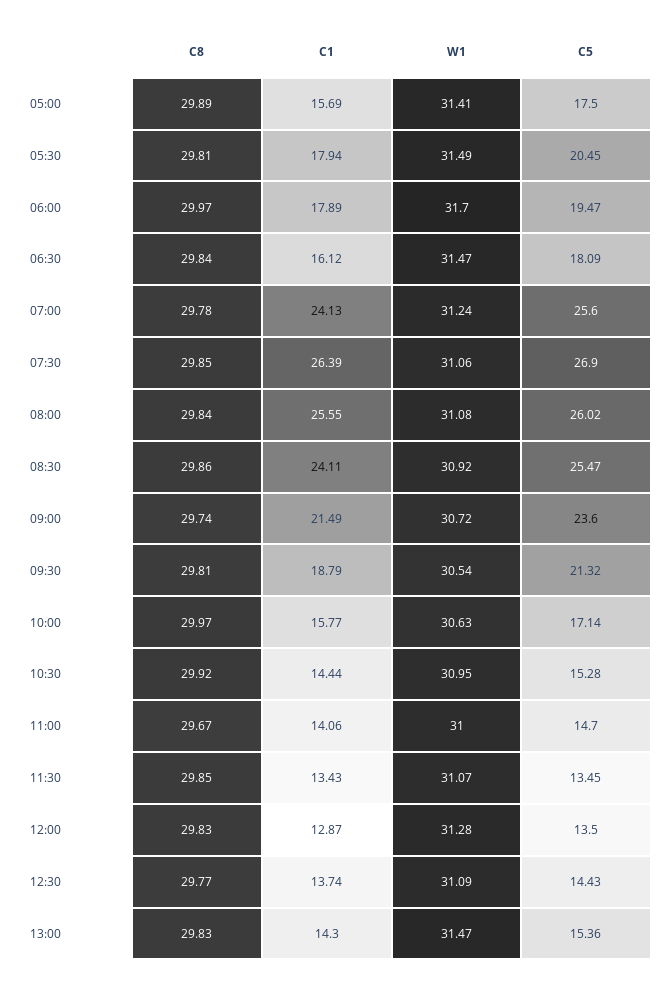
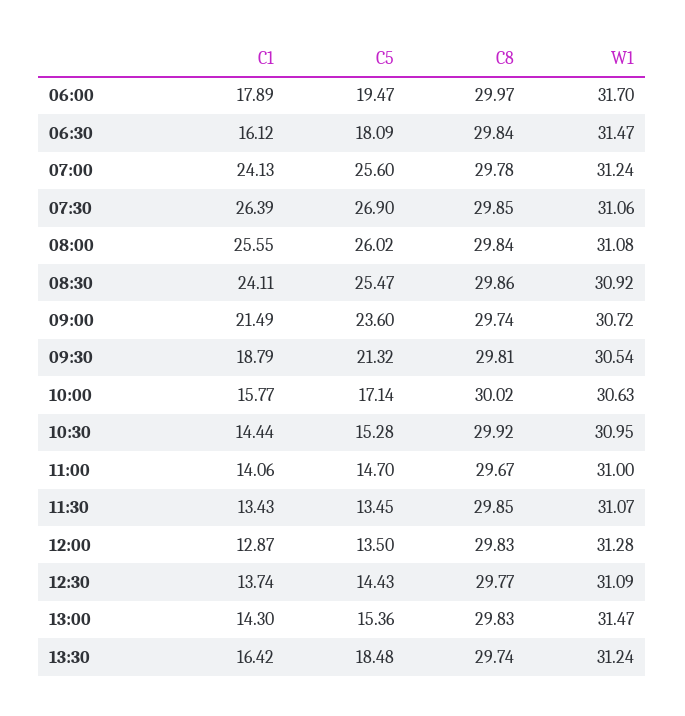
C8, 05:00: 29.89 -> none
C1, 05:00: 15.69 -> none
W1, 05:00: 31.41 -> none
C5, 05:00: 17.5 -> none
C8, 05:30: 29.81 -> none
C1, 05:30: 17.94 -> none
W1, 05:30: 31.49 -> none
C5, 05:30: 20.45 -> none
C8, 10:00: 29.97 -> 30.02
C1, 13:30: none -> 16.42
C5, 13:30: none -> 18.48
C8, 13:30: none -> 29.74
W1, 13:30: none -> 31.24

